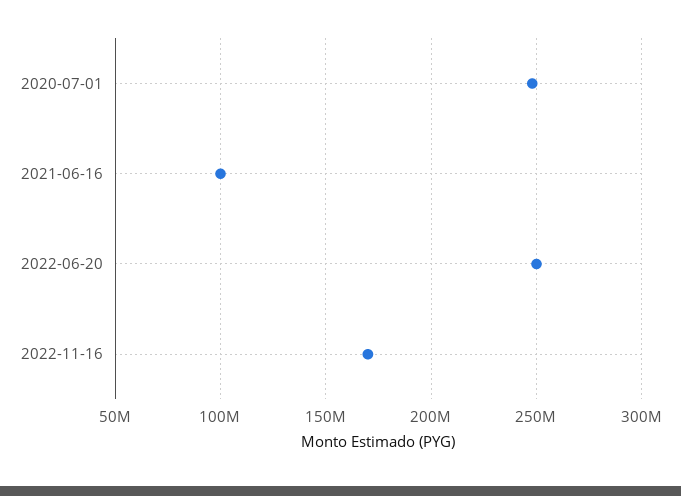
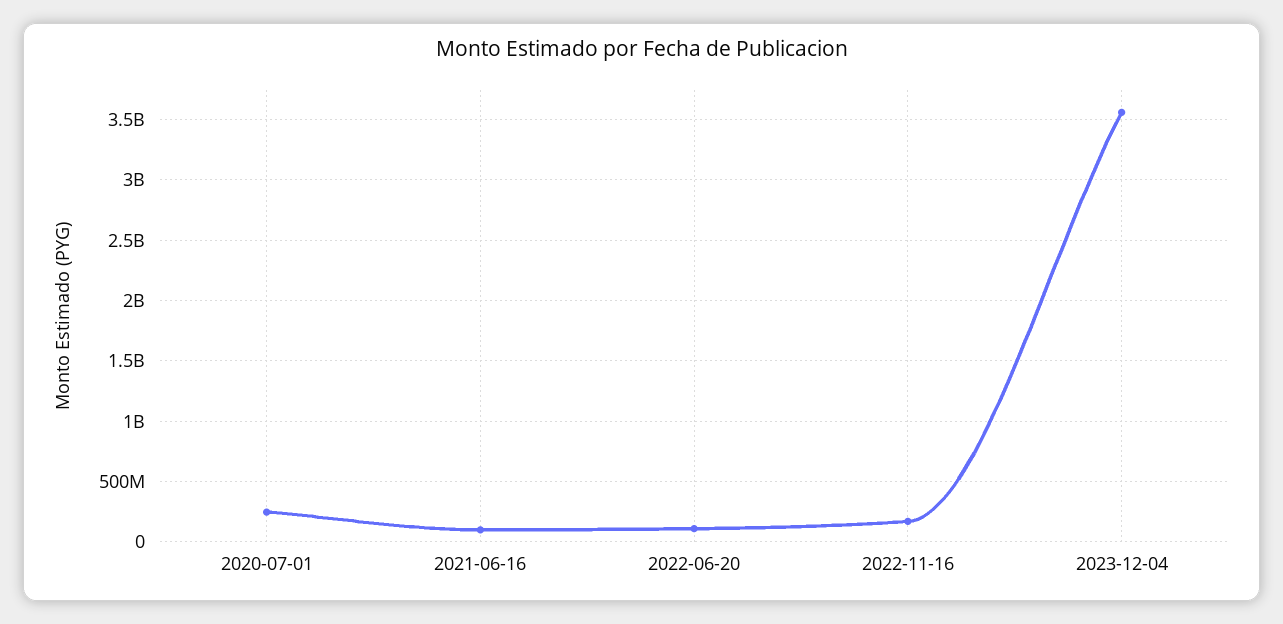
2022-06-20: 250000000 -> 100000000
2023-12-04: none -> 3550000000

